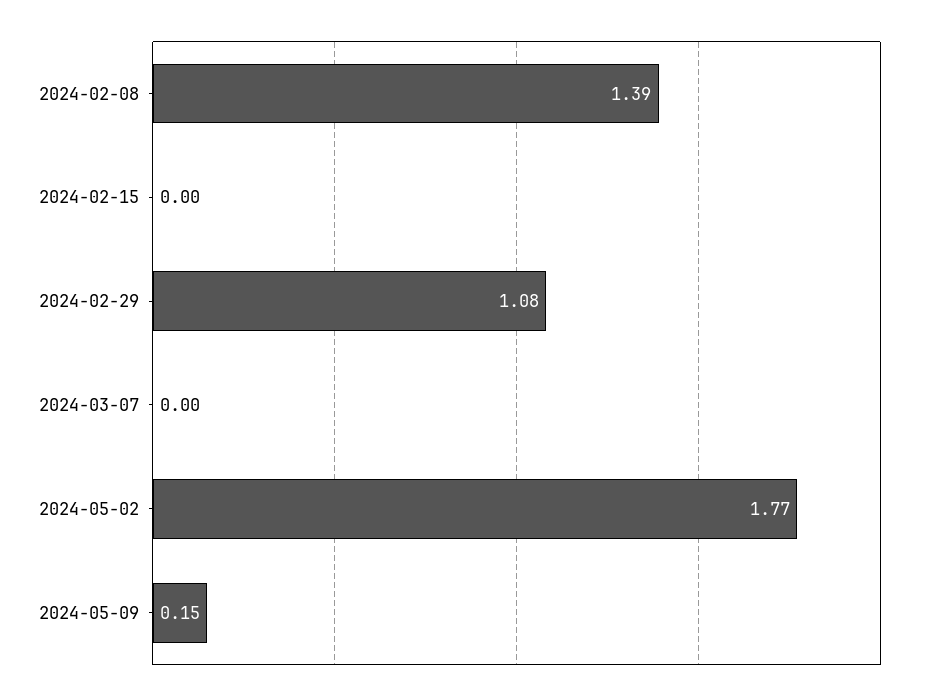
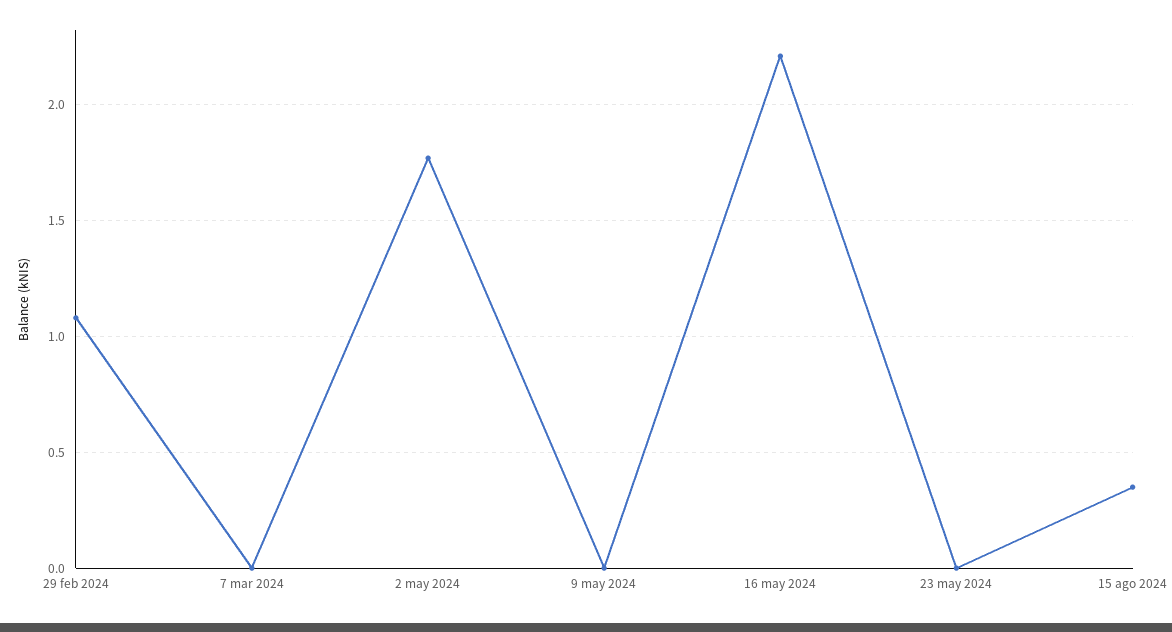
2024-02-08: 1.39 -> none
2024-02-15: 0 -> none
2024-05-09: 0.15 -> 0
16 may 2024: none -> 2.2
23 may 2024: none -> 0
15 ago 2024: none -> 0.35

